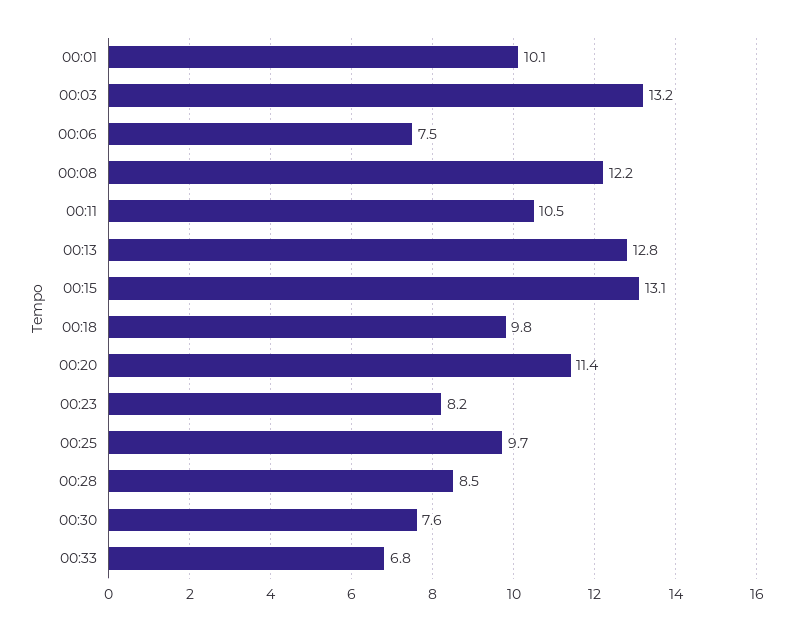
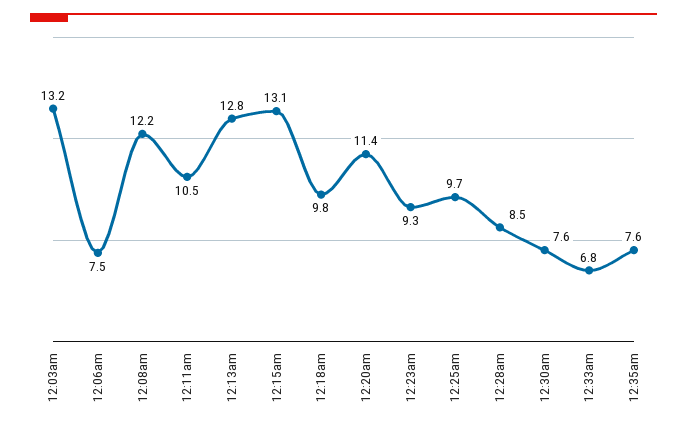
00:01: 10.1 -> none
00:23: 8.2 -> 9.3
12:35am: none -> 7.6

